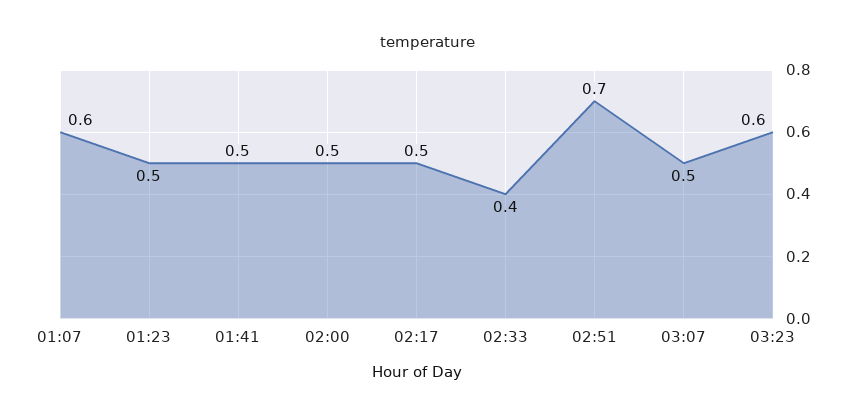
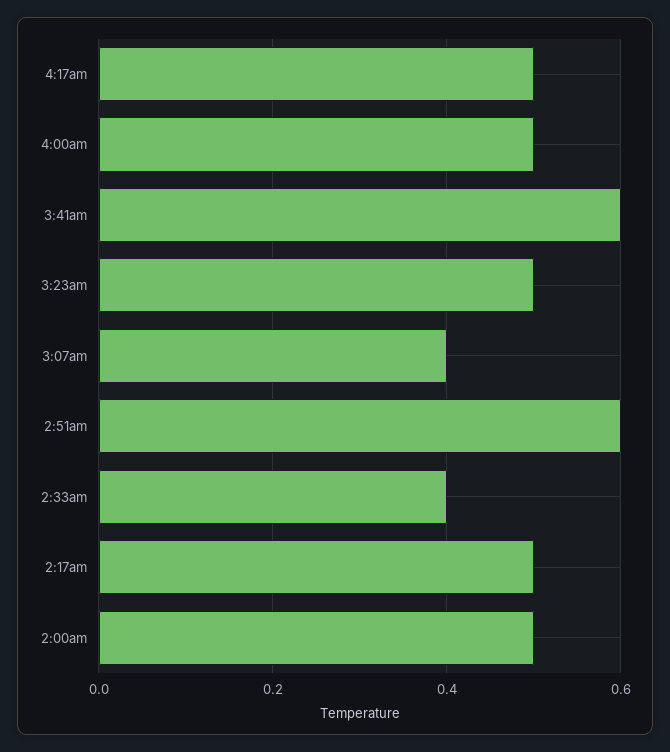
01:07: 0.6 -> none
01:23: 0.5 -> none
01:41: 0.5 -> none
02:51: 0.7 -> 0.6
03:07: 0.5 -> 0.4
03:23: 0.6 -> 0.5
4:17am: none -> 0.5
4:00am: none -> 0.5
3:41am: none -> 0.6

